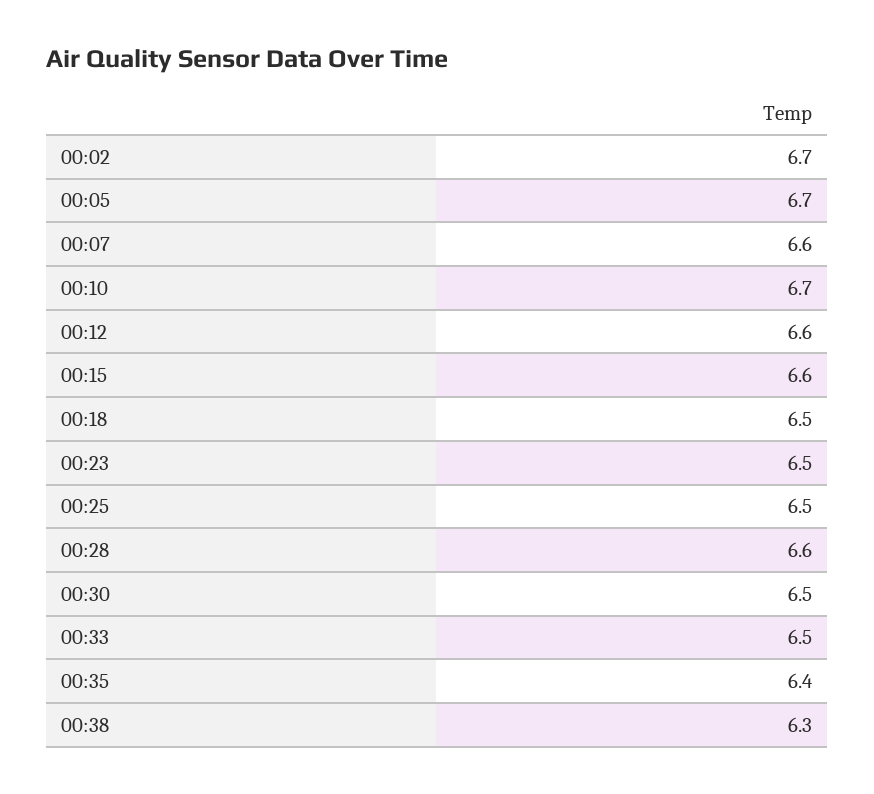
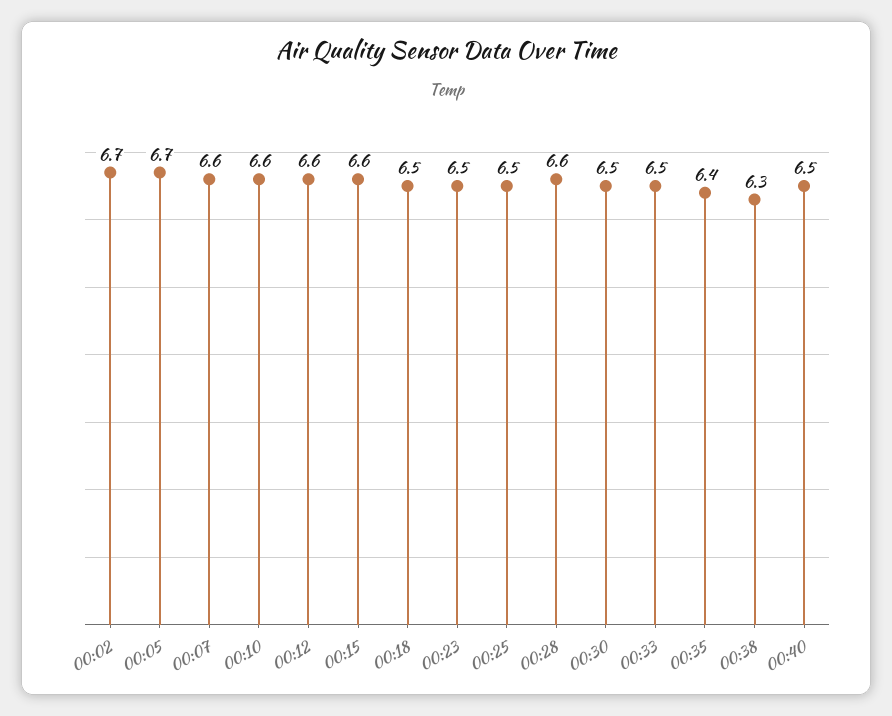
00:10: 6.7 -> 6.6
00:40: none -> 6.5

